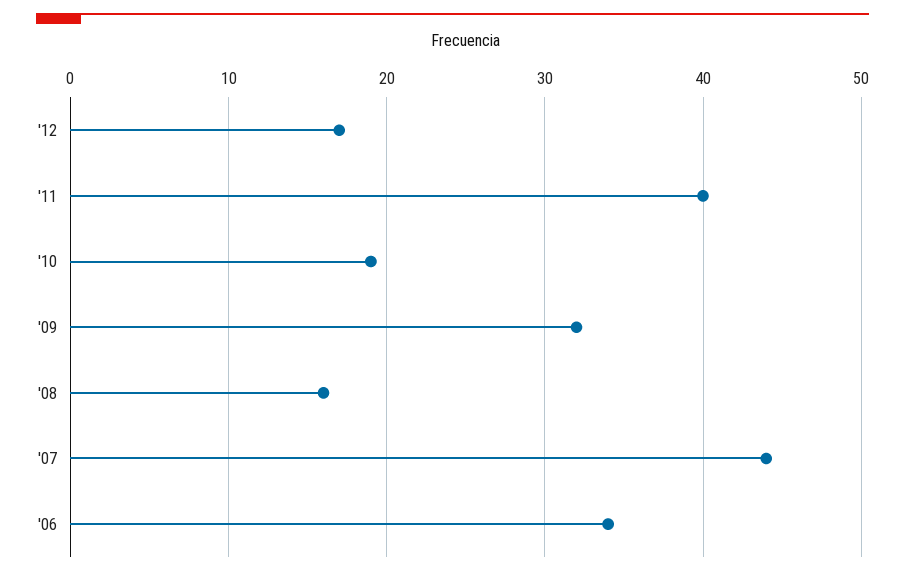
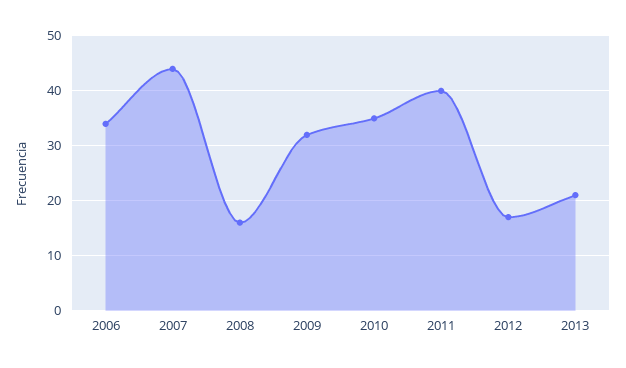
'10: 19 -> 35
2013: none -> 20

